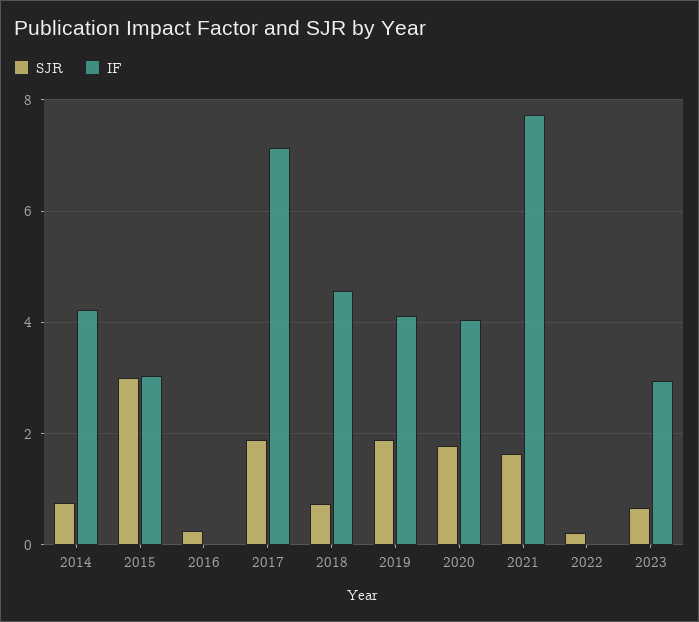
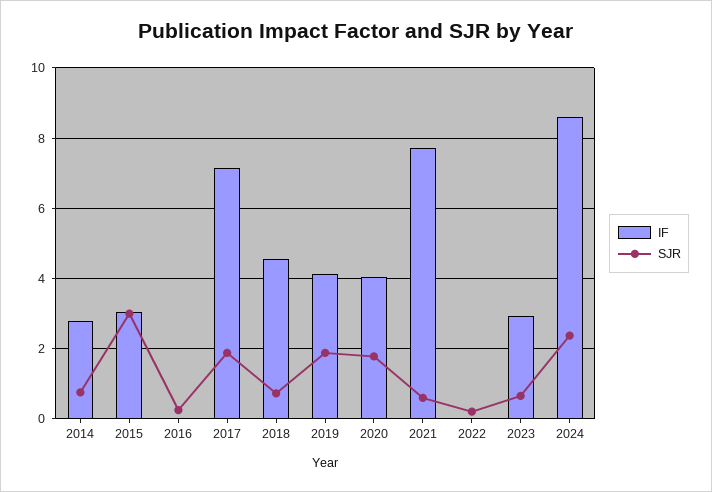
IF, 2014: 4.2 -> 2.8
SJR, 2021: 1.6 -> 0.6
IF, 2024: none -> 8.6
SJR, 2024: none -> 2.4

